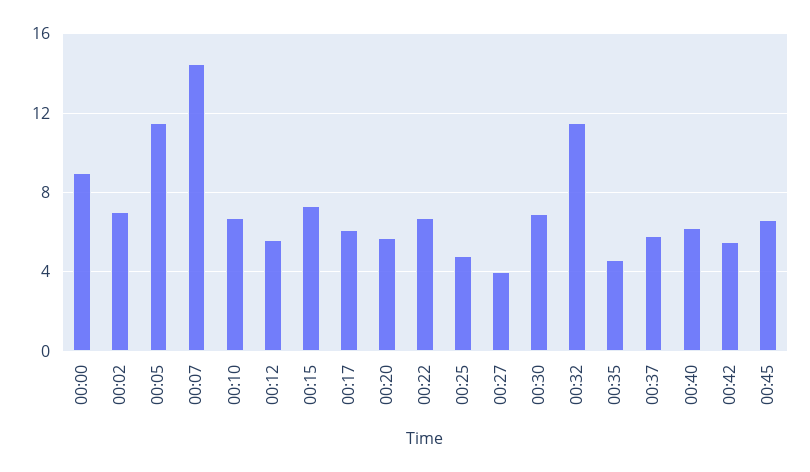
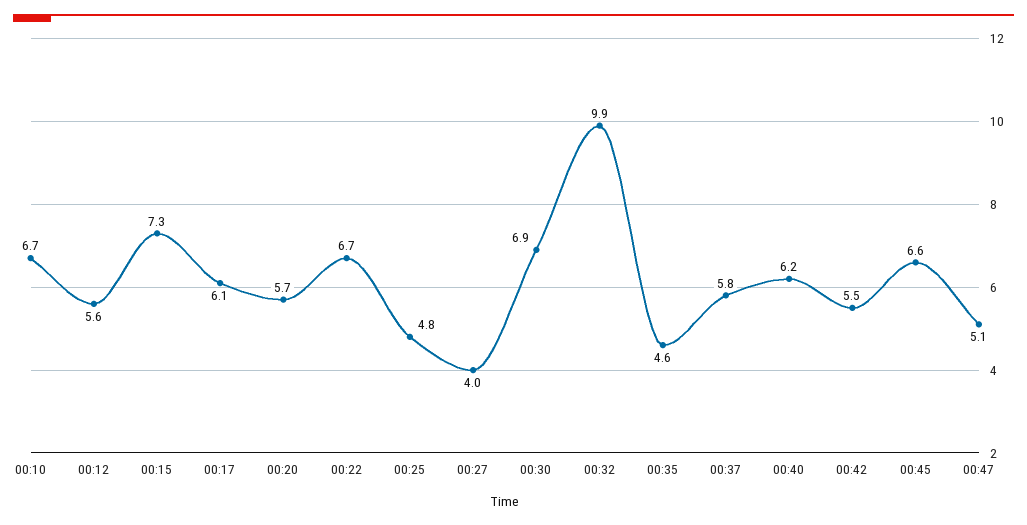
00:00: 9 -> none
00:02: 7 -> none
00:05: 11.5 -> none
00:07: 14.5 -> none
00:32: 11.5 -> 9.9
00:47: none -> 5.1

